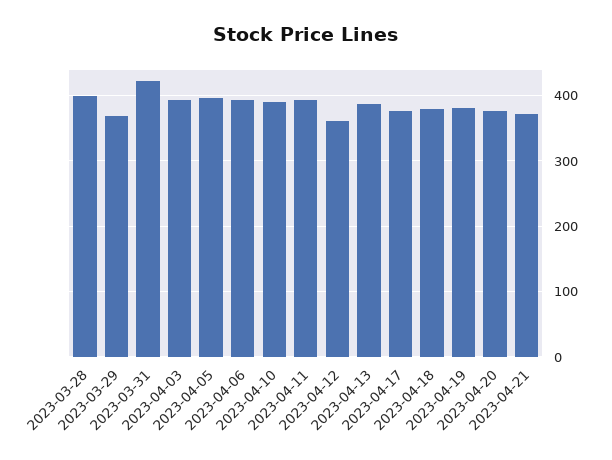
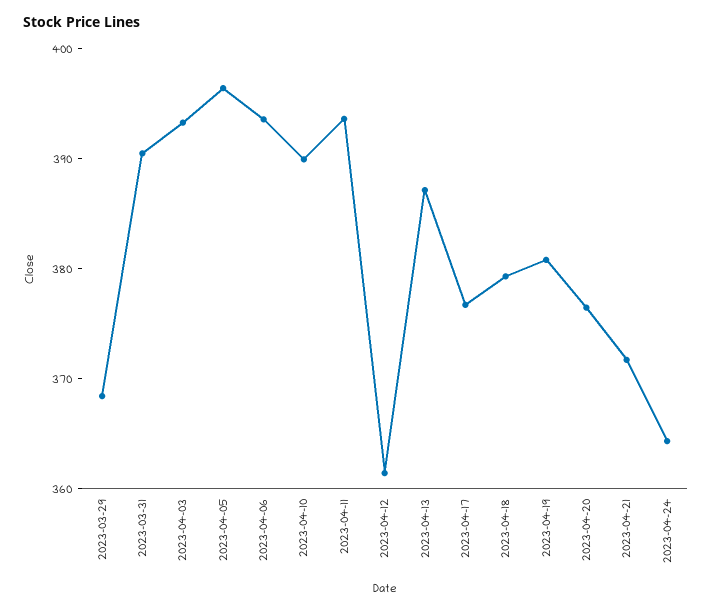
2023-03-28: 400 -> none
2023-03-31: 420 -> 390
2023-04-24: none -> 364

